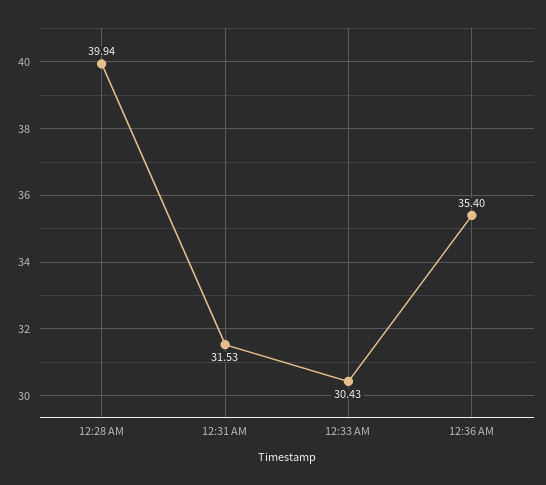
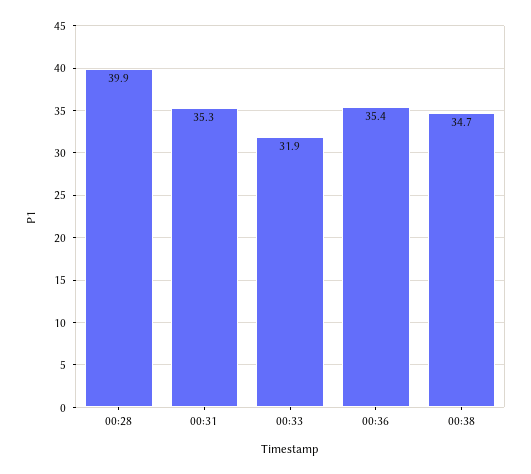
12:31 AM: 31.53 -> 35.3
12:33 AM: 30.43 -> 31.9
00:38: none -> 34.7

